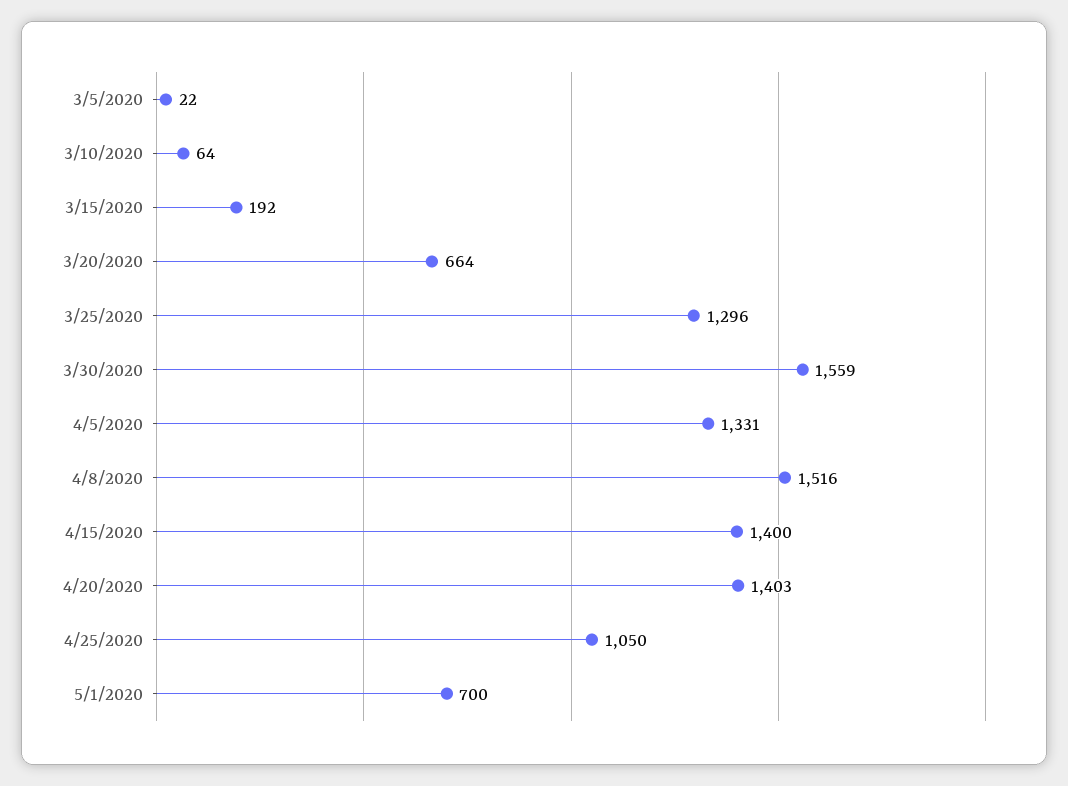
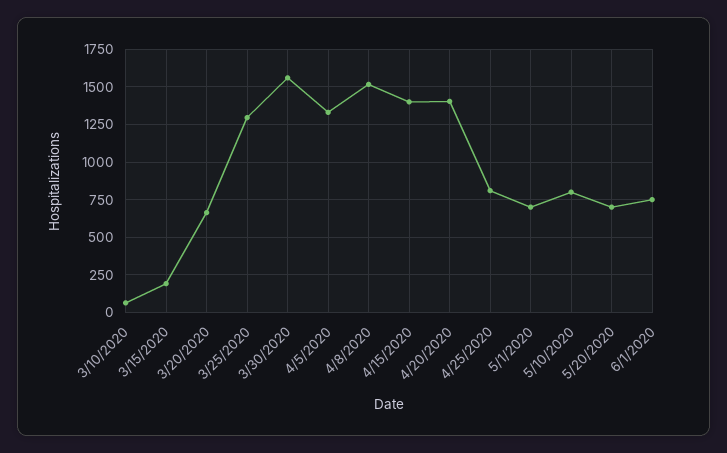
3/5/2020: 22 -> none
4/25/2020: 1050 -> 800
5/10/2020: none -> 800
5/20/2020: none -> 700
6/1/2020: none -> 750

